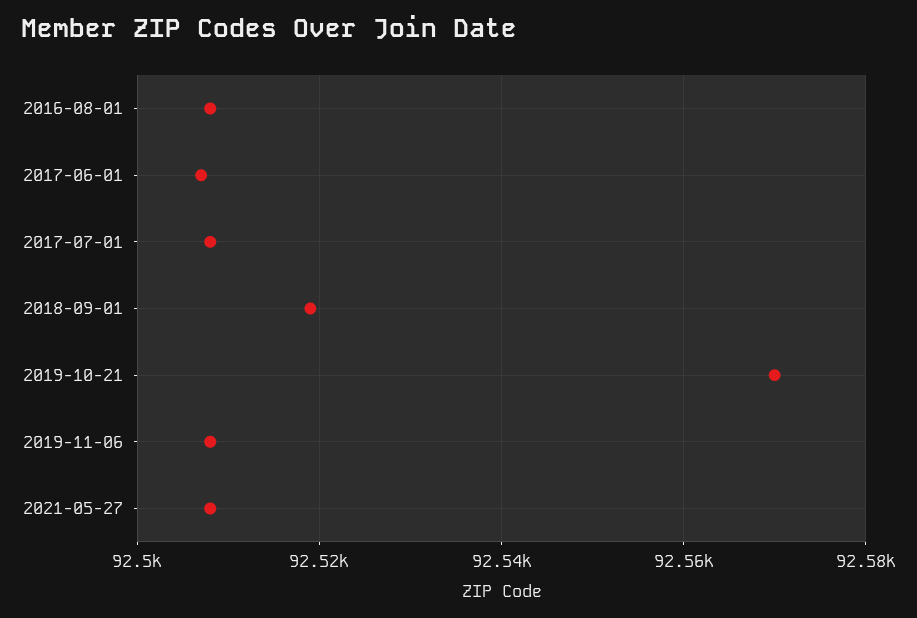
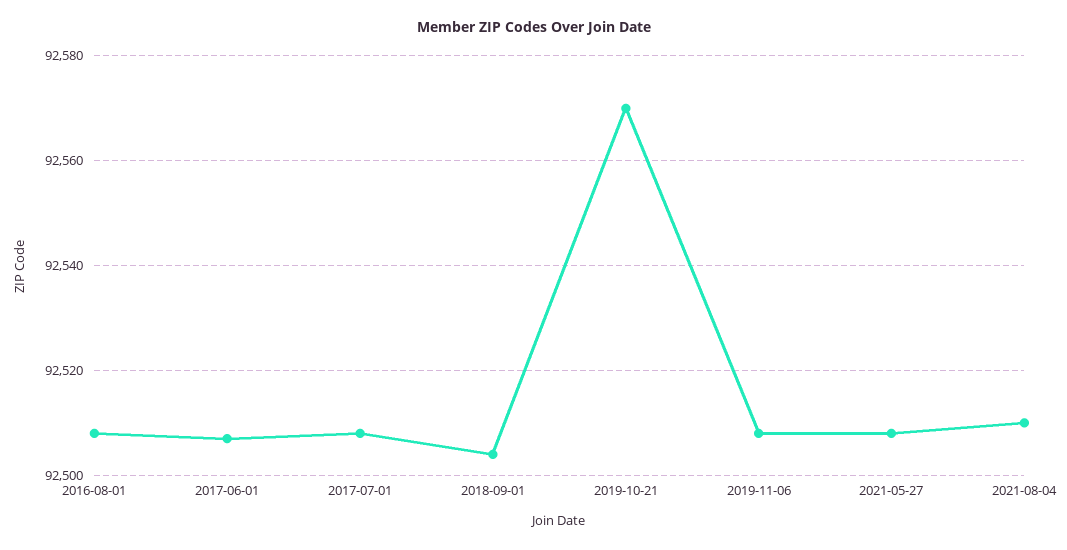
2018-09-01: 92520 -> 92505
2021-08-04: none -> 92510

